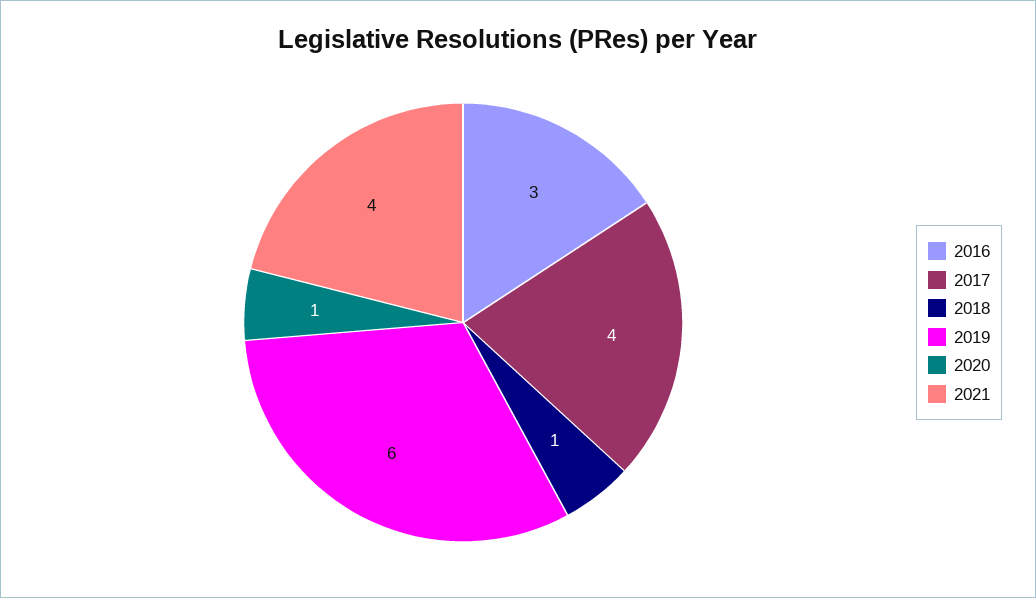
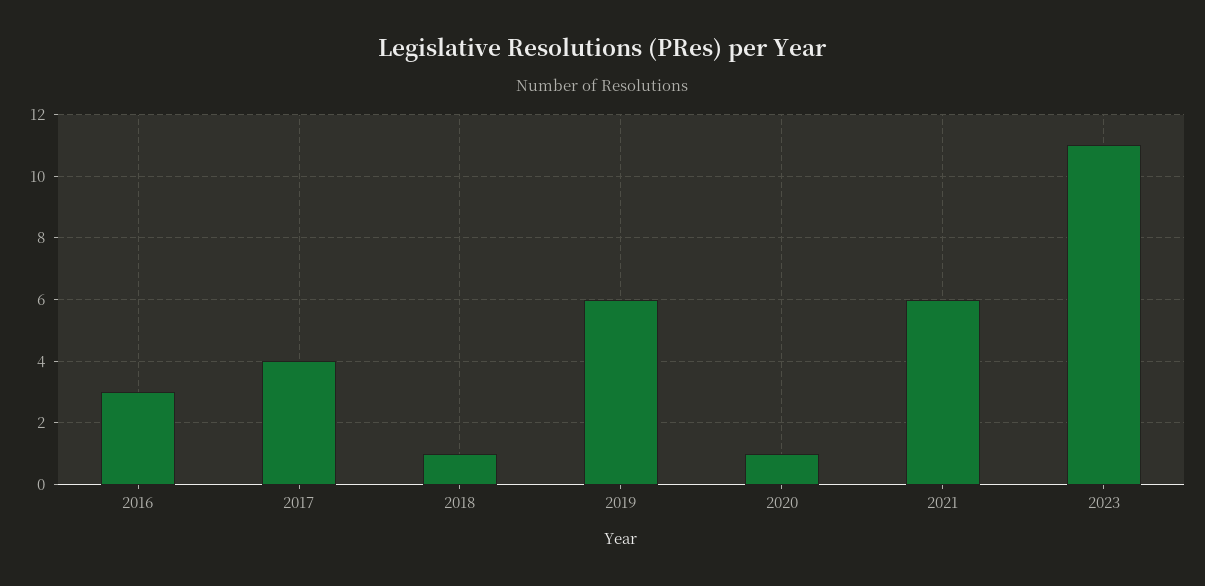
2021: 4 -> 6
2023: none -> 11

